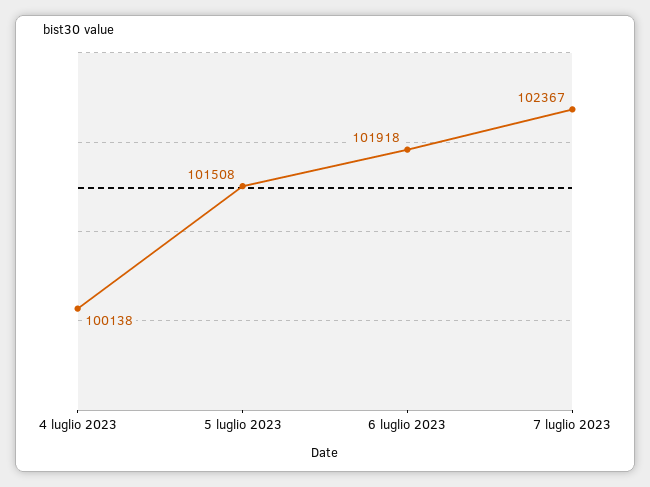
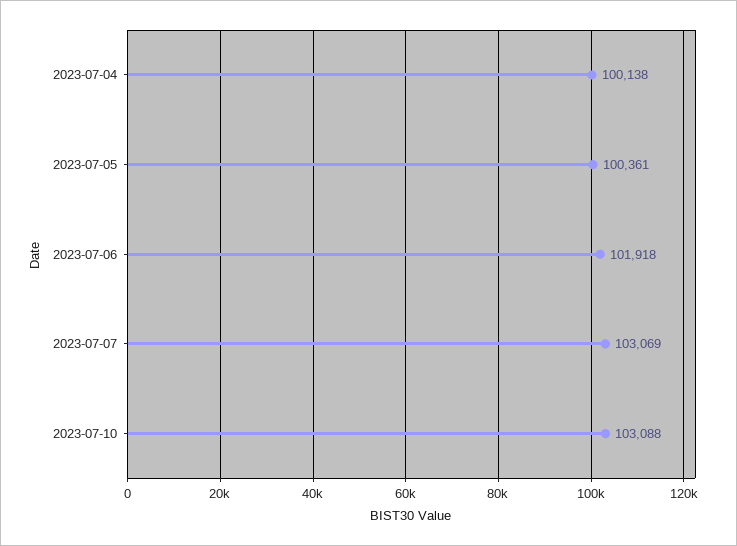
5 luglio 2023: 101508 -> 100361
7 luglio 2023: 102367 -> 103069
2023-07-10: none -> 103088

